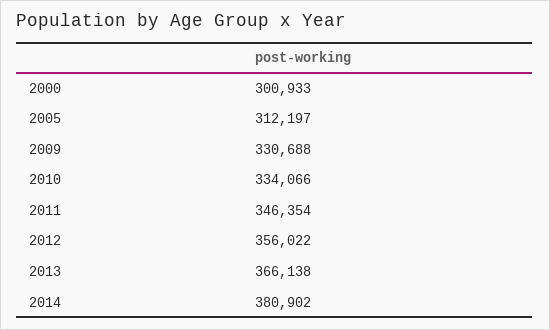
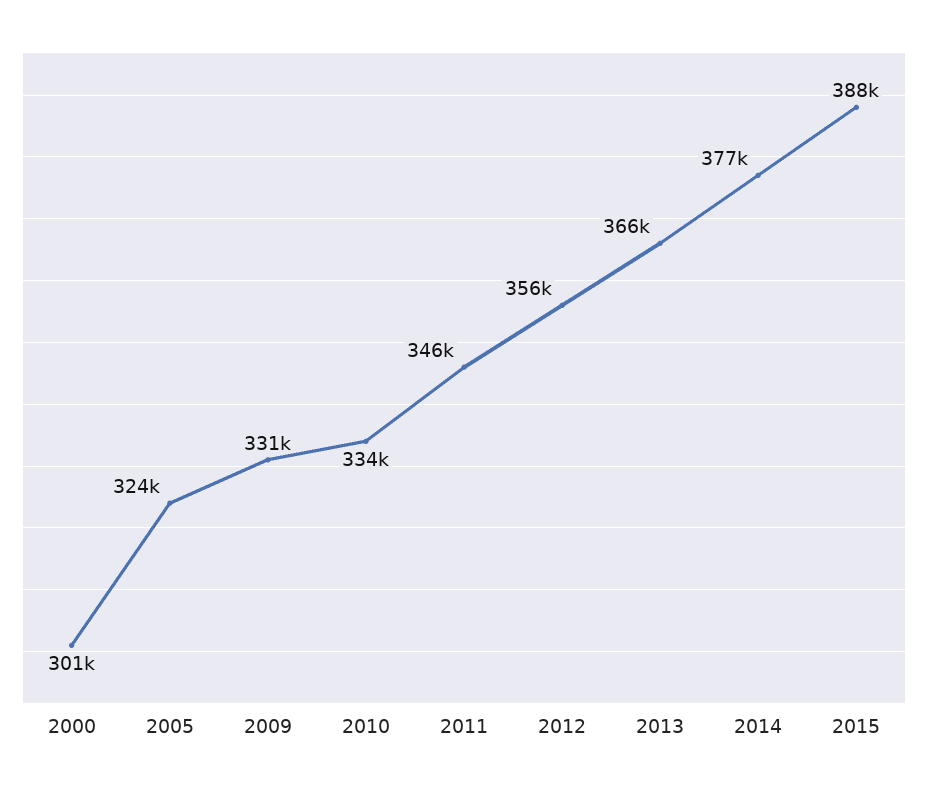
2005: 312197 -> 324000
2014: 380902 -> 377000
2015: none -> 388000

